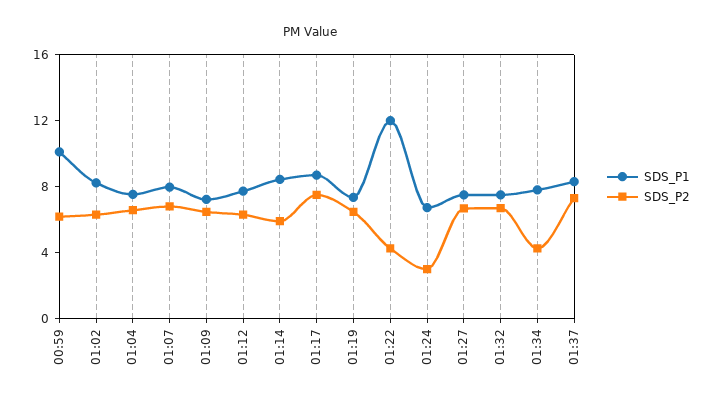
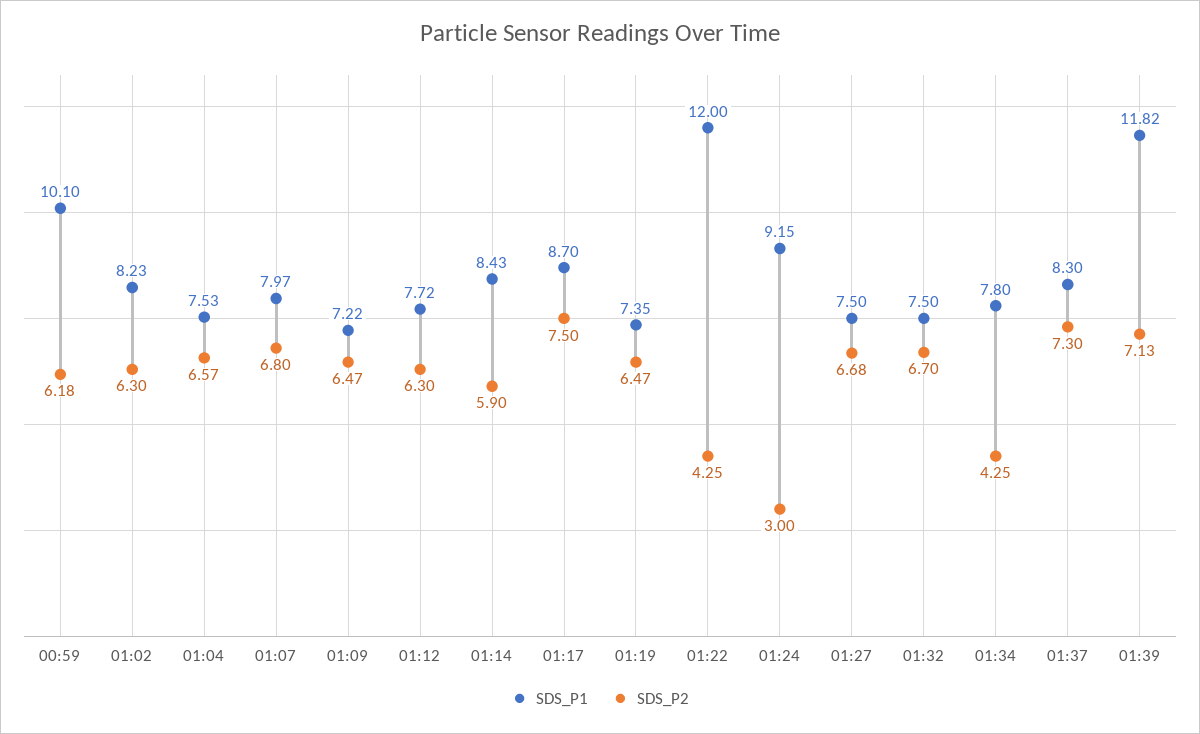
SDS_P1, 01:24: 7 -> 9.15
SDS_P1, 01:39: none -> 11.82
SDS_P2, 01:39: none -> 7.13

